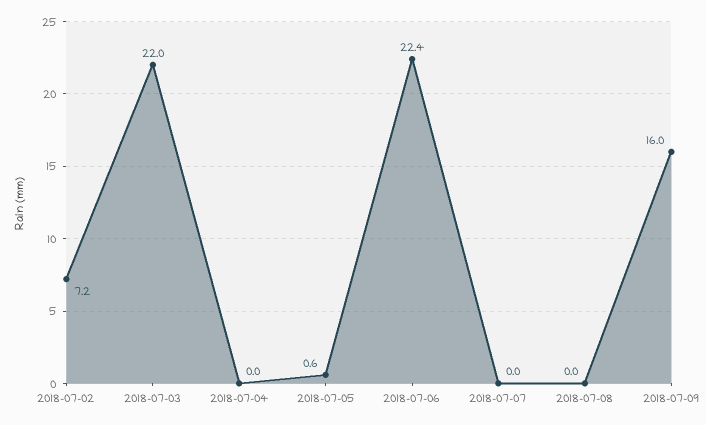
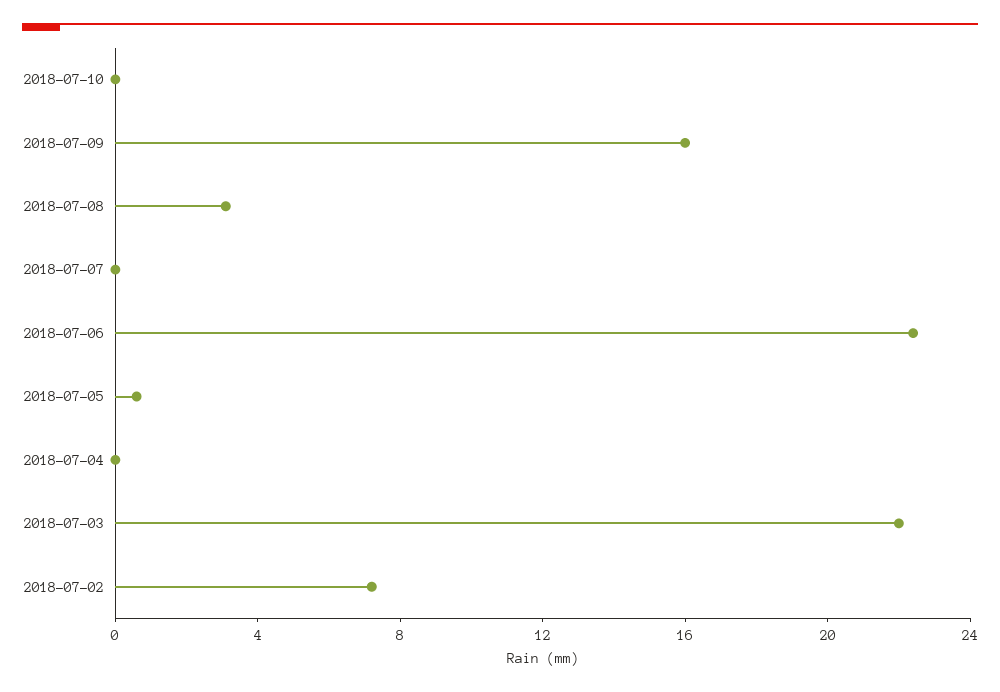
2018-07-08: 0 -> 3
2018-07-10: none -> 0

